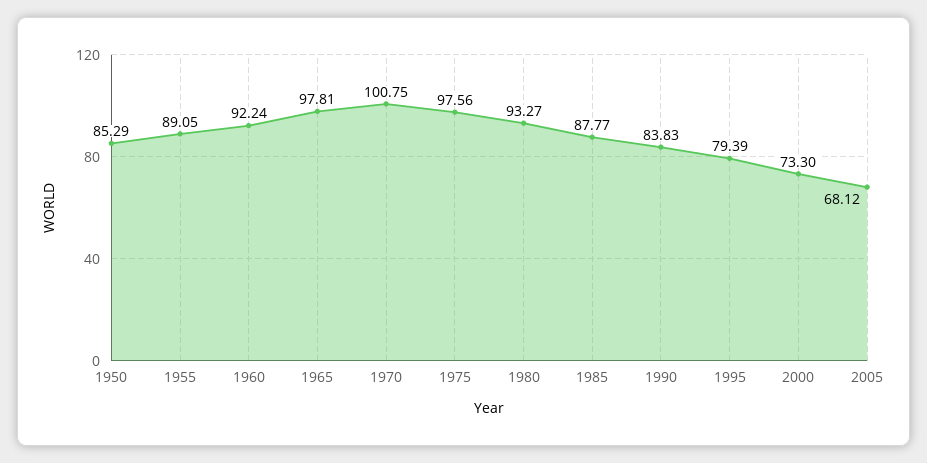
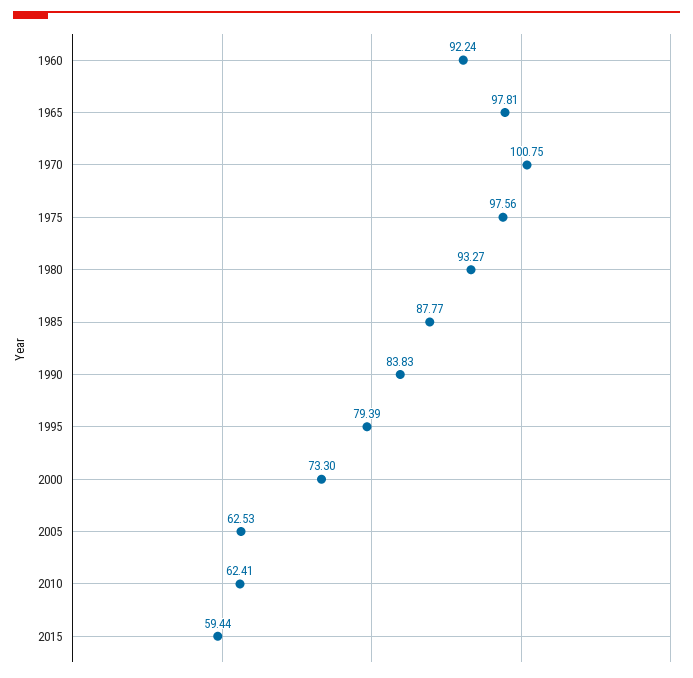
1950: 85.29 -> none
1955: 89.05 -> none
2005: 68.12 -> 62.53
2010: none -> 62.41
2015: none -> 59.44

